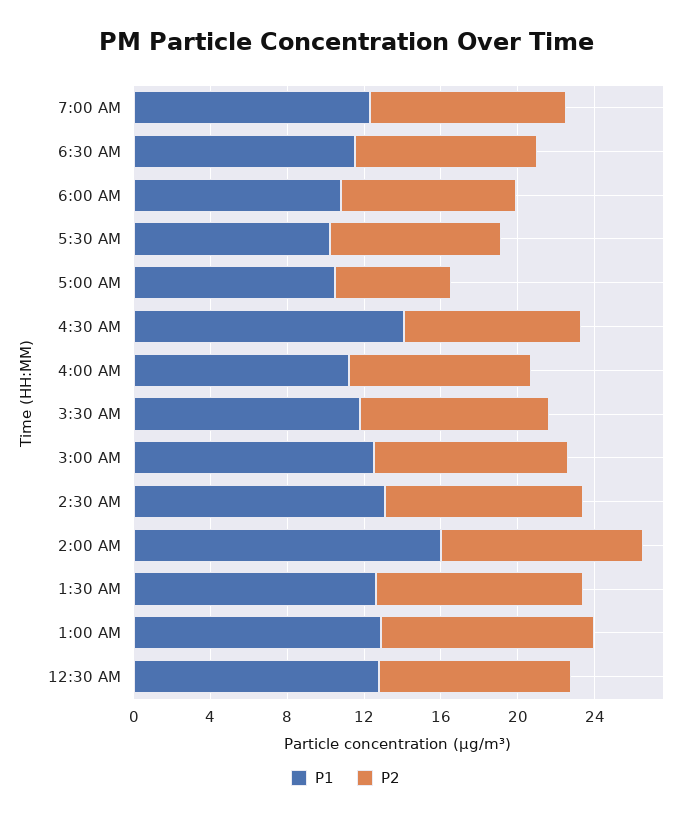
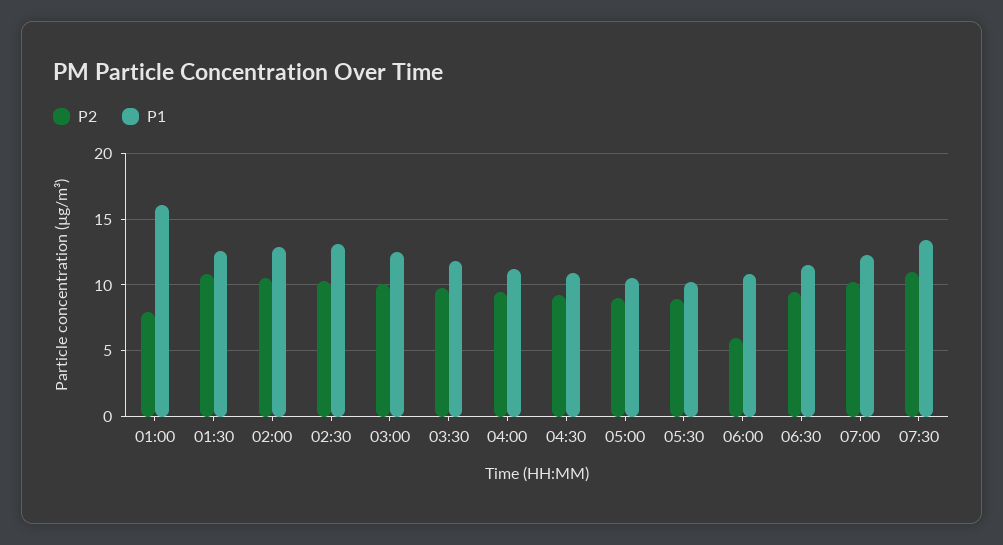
P2, 6:00 AM: 9 -> 6
P2, 5:00 AM: 6 -> 9
P1, 4:30 AM: 14 -> 11
P1, 2:00 AM: 16 -> 13
P1, 1:00 AM: 13 -> 16
P2, 1:00 AM: 11 -> 8
P1, 12:30 AM: 13 -> none
P2, 12:30 AM: 10 -> none
P2, 07:30: none -> 11
P1, 07:30: none -> 13.5

